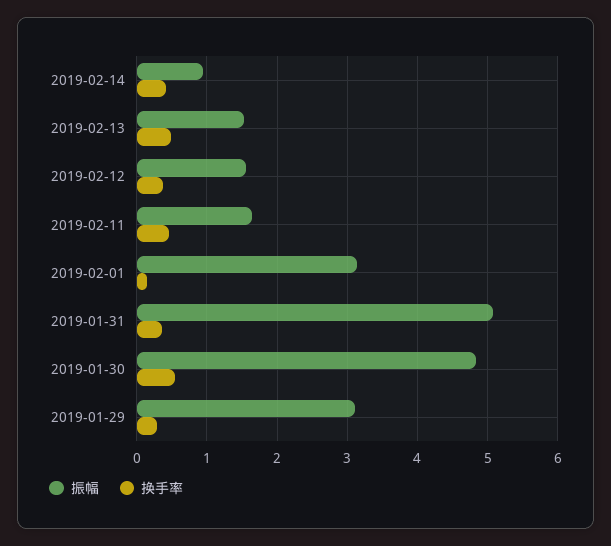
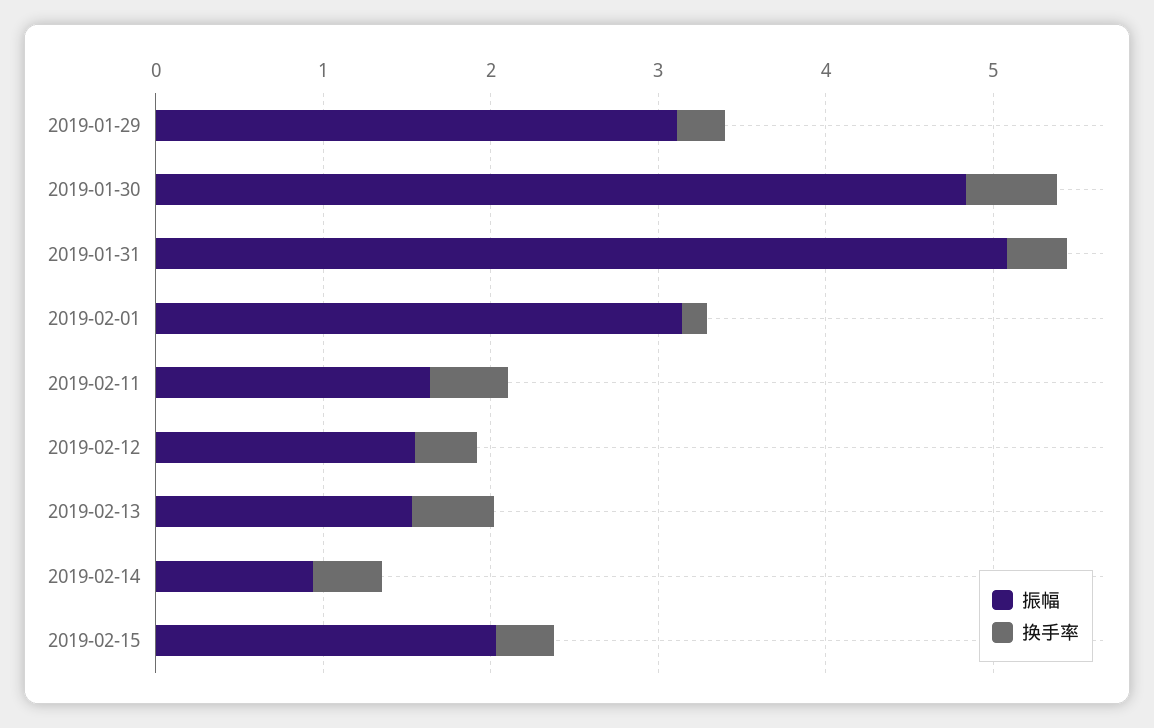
振幅, 2019-02-15: none -> 2
换手率, 2019-02-15: none -> 0.4

